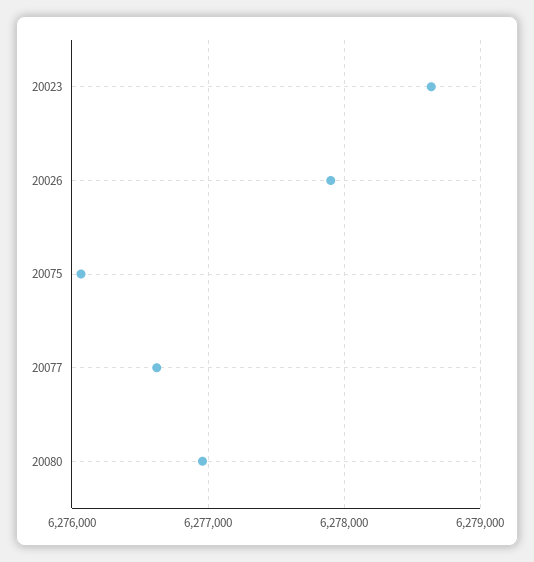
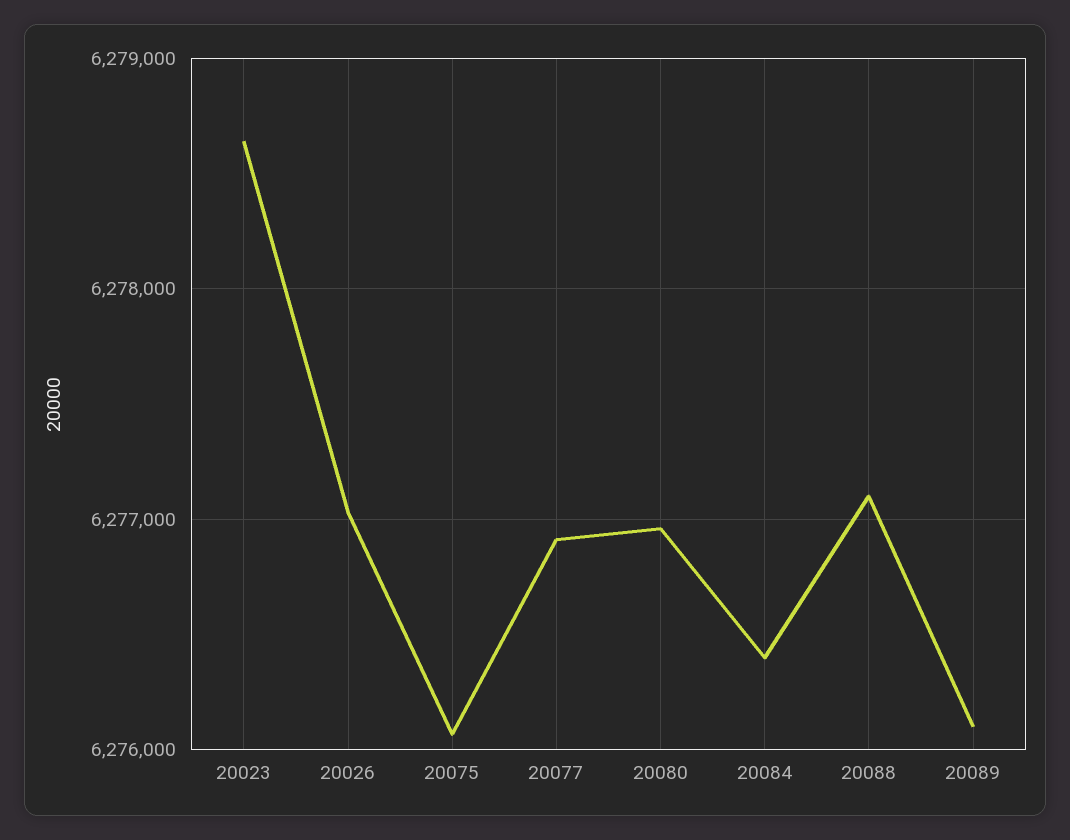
20026: 6277900 -> 6277000
20077: 6276600 -> 6276900
20084: none -> 6276400
20088: none -> 6277100
20089: none -> 6276100

